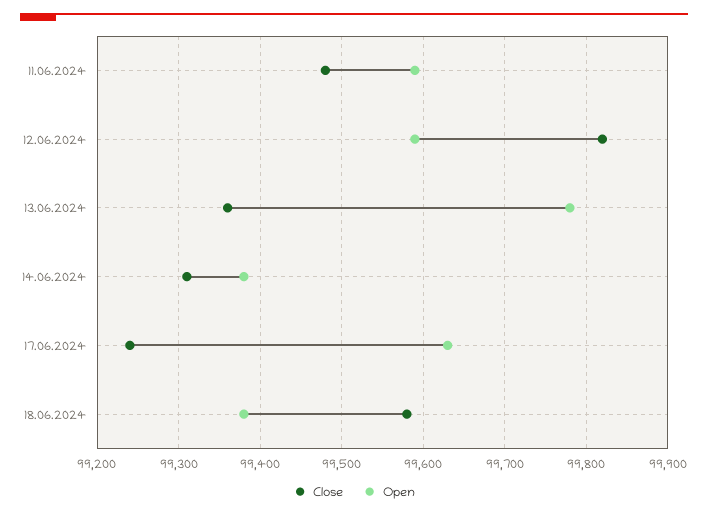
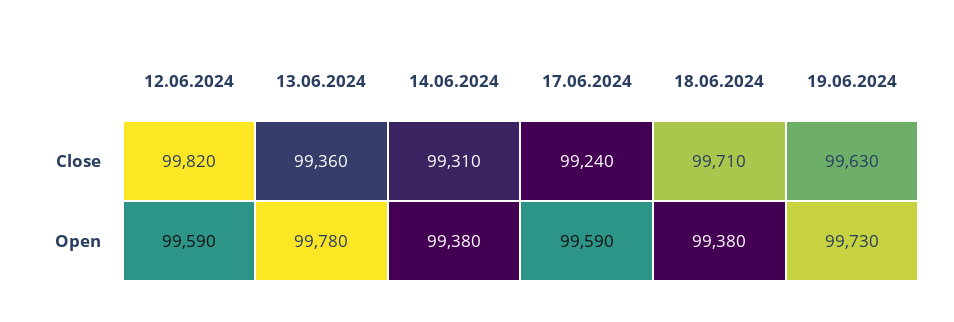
Close, 11.06.2024: 99480 -> none
Open, 11.06.2024: 99590 -> none
Open, 17.06.2024: 99630 -> 99590
Close, 18.06.2024: 99580 -> 99710
Close, 19.06.2024: none -> 99630
Open, 19.06.2024: none -> 99730

